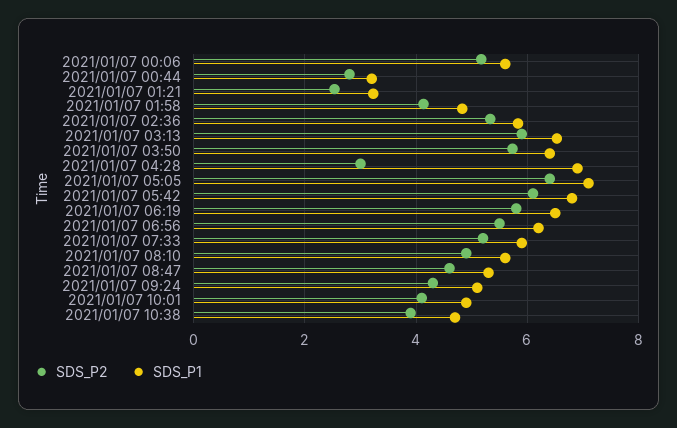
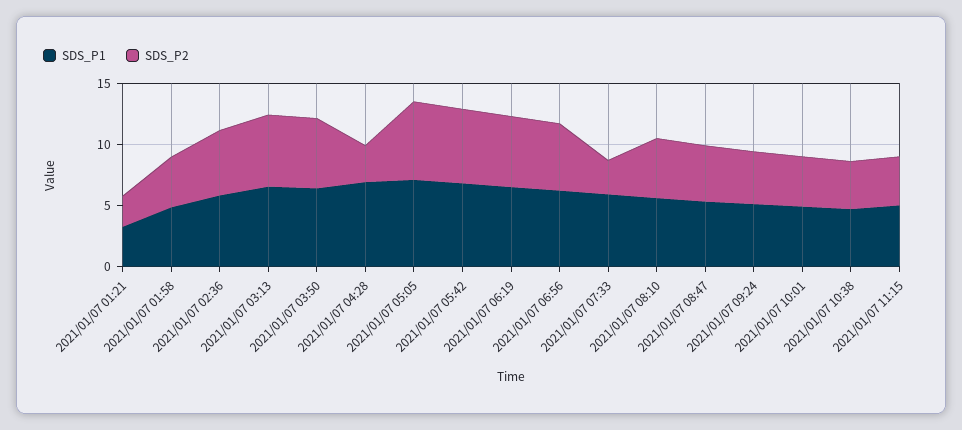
SDS_P2, 2021/01/07 00:06: 5.2 -> none
SDS_P1, 2021/01/07 00:06: 5.6 -> none
SDS_P2, 2021/01/07 00:44: 2.8 -> none
SDS_P1, 2021/01/07 00:44: 3.2 -> none
SDS_P2, 2021/01/07 07:33: 5.2 -> 3
SDS_P1, 2021/01/07 11:15: none -> 5
SDS_P2, 2021/01/07 11:15: none -> 4

